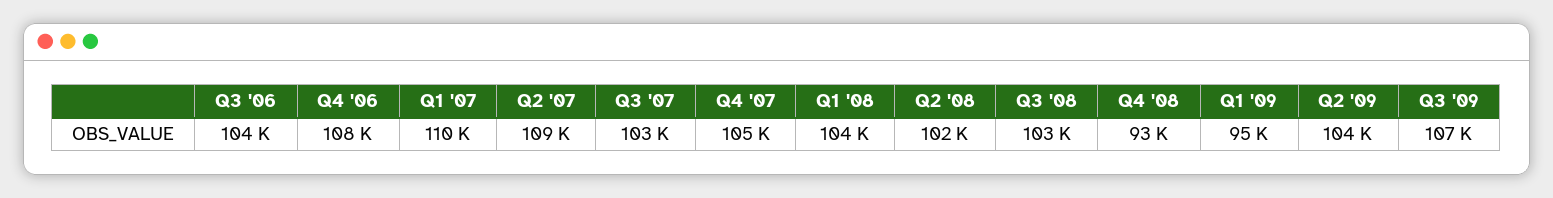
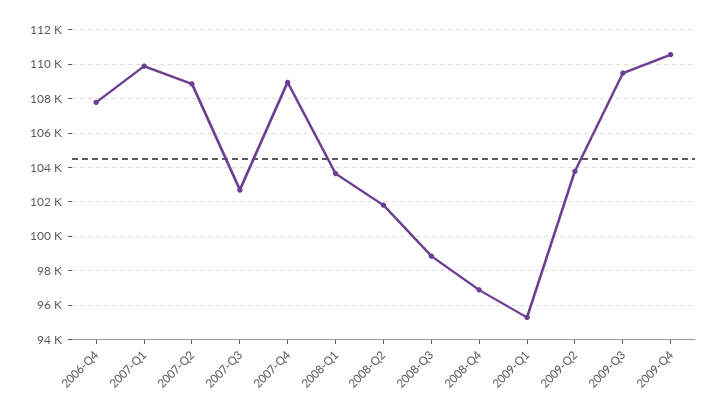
Q3 '06: 104000 -> none
Q4 '07: 105000 -> 109000
Q3 '08: 103000 -> 99000
Q4 '08: 93000 -> 97000
Q3 '09: 107000 -> 109500
2009-Q4: none -> 110500

